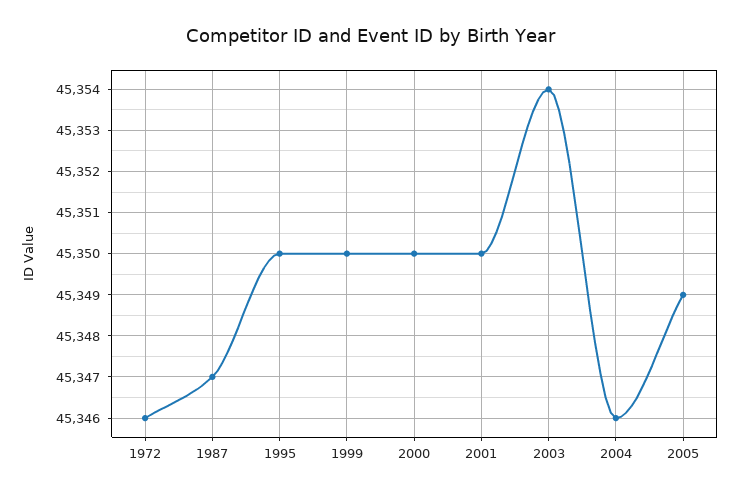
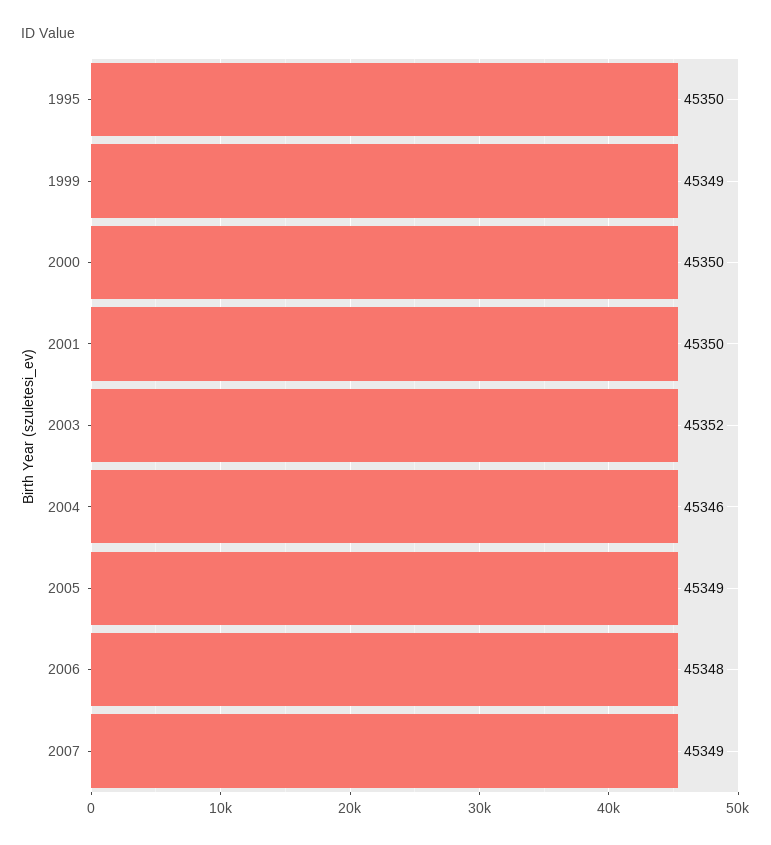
1972: 45346 -> none
1987: 45347 -> none
1999: 45350 -> 45349
2003: 45354 -> 45352
2006: none -> 45348
2007: none -> 45349

